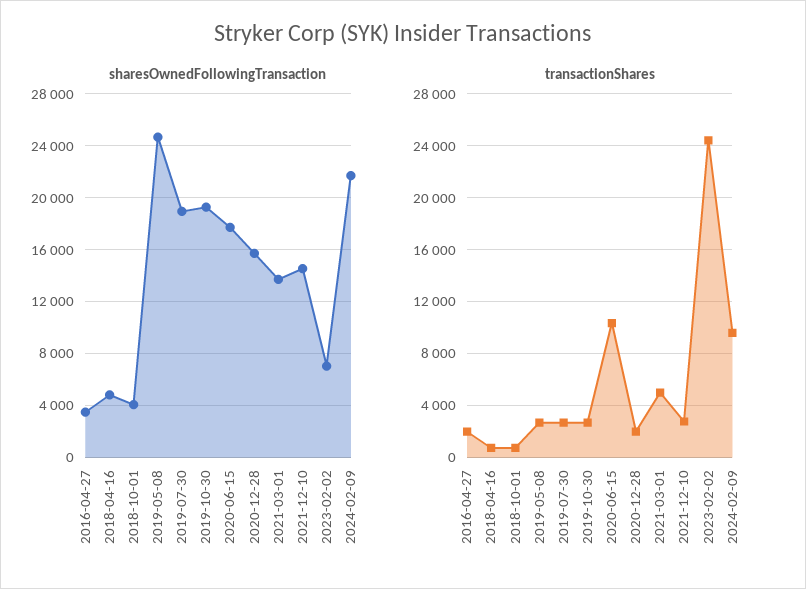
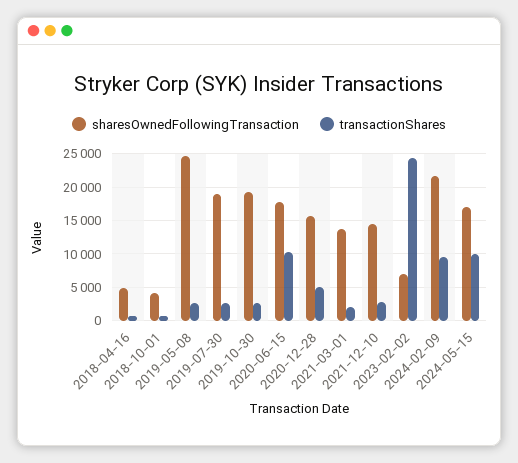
sharesOwnedFollowingTransaction, 2016-04-27: 3500 -> none
transactionShares, 2016-04-27: 2000 -> none
transactionShares, 2020-12-28: 2000 -> 5000
transactionShares, 2021-03-01: 5000 -> 2000
sharesOwnedFollowingTransaction, 2024-05-15: none -> 17000
transactionShares, 2024-05-15: none -> 10000

